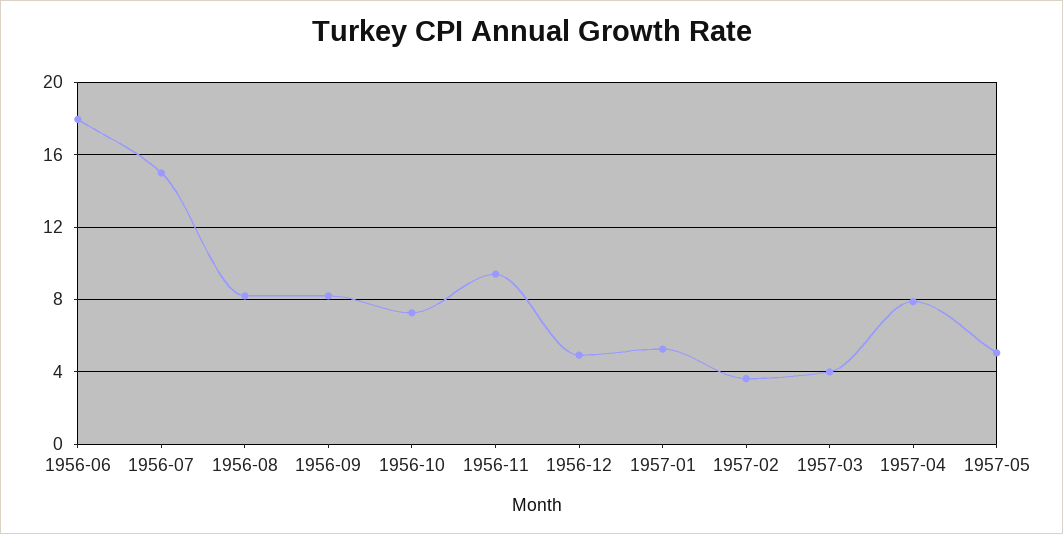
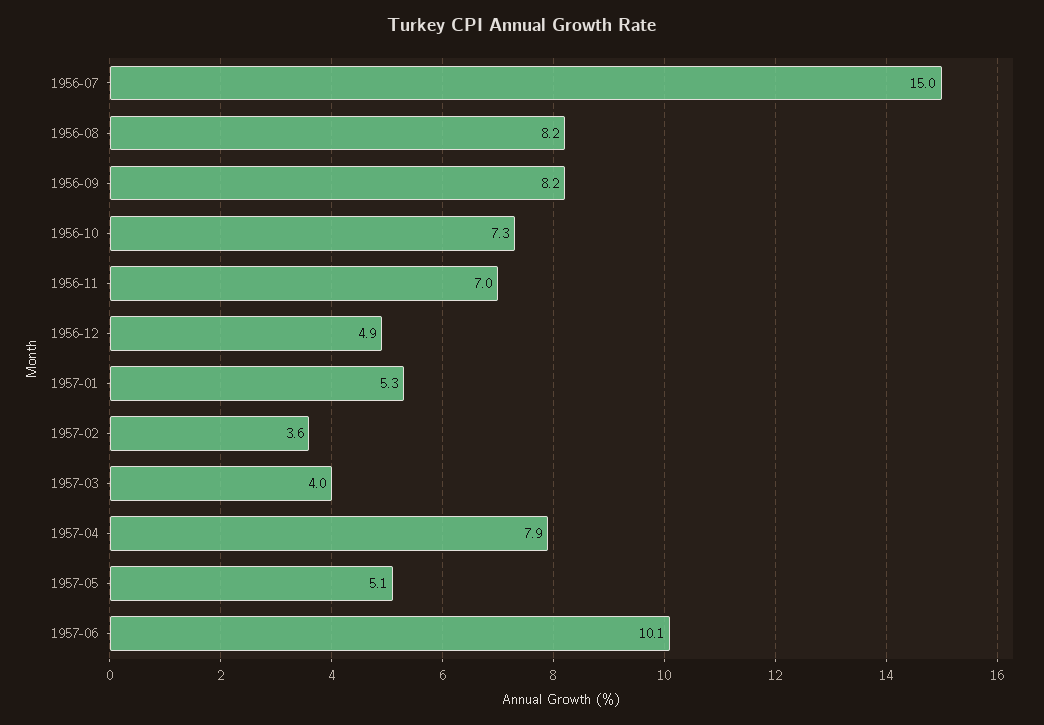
1956-06: 18 -> none
1956-11: 9.5 -> 7
1957-06: none -> 10.1

